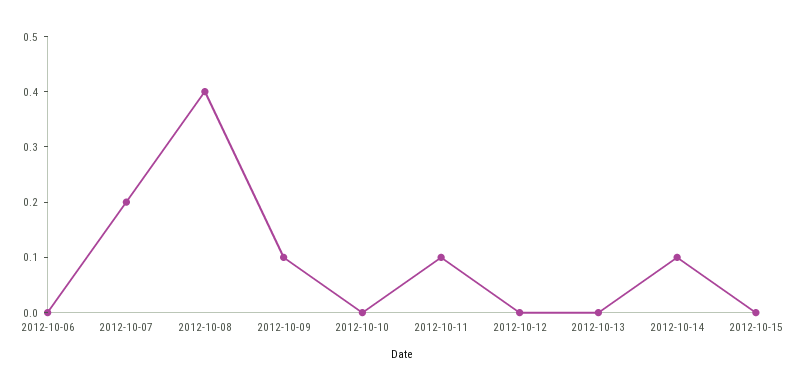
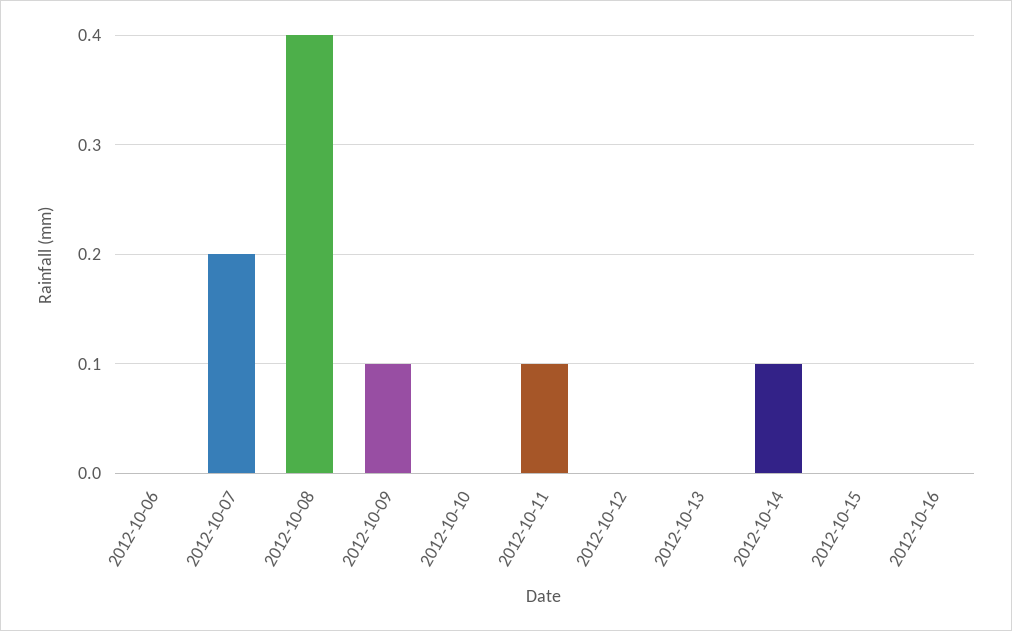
2012-10-16: none -> 0

